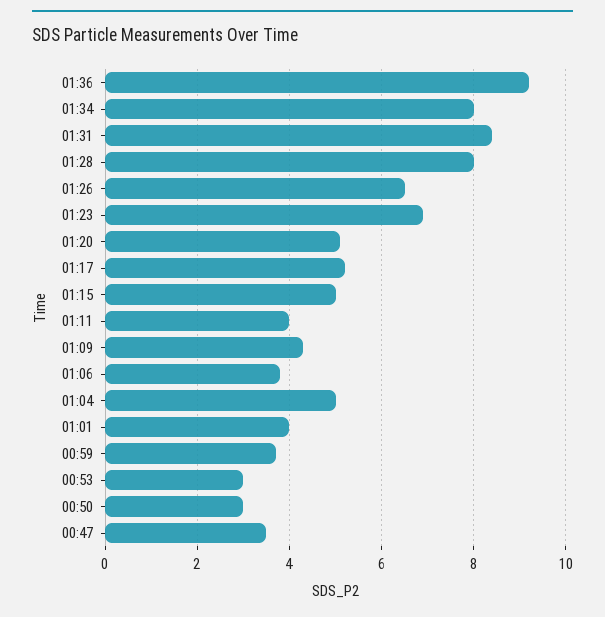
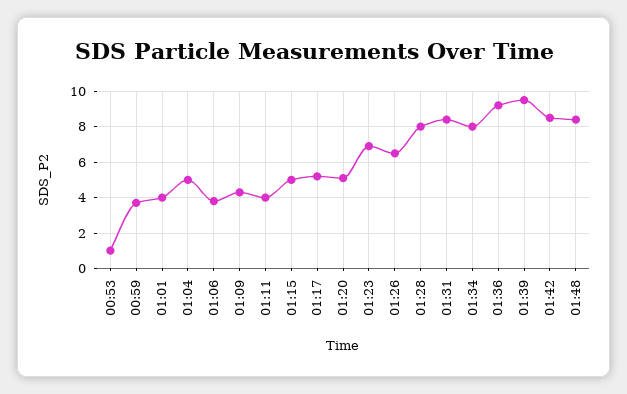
00:53: 3 -> 1
00:50: 3 -> none
00:47: 3.5 -> none
01:39: none -> 9.5
01:42: none -> 8.5
01:48: none -> 8.5

